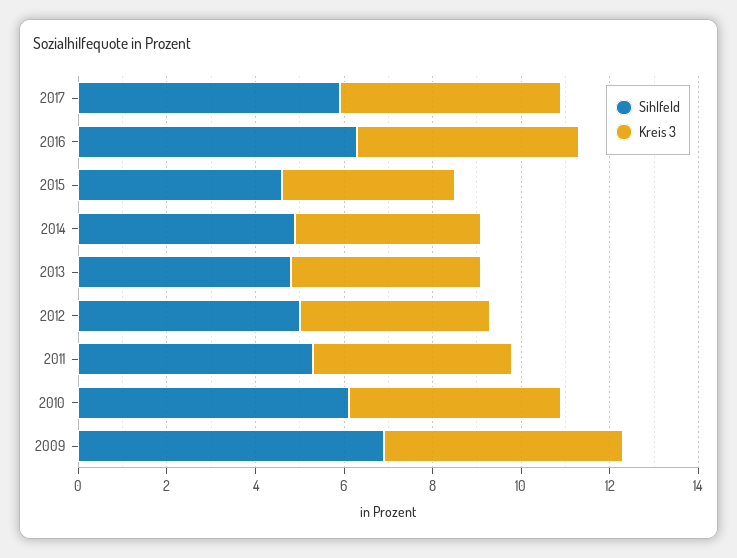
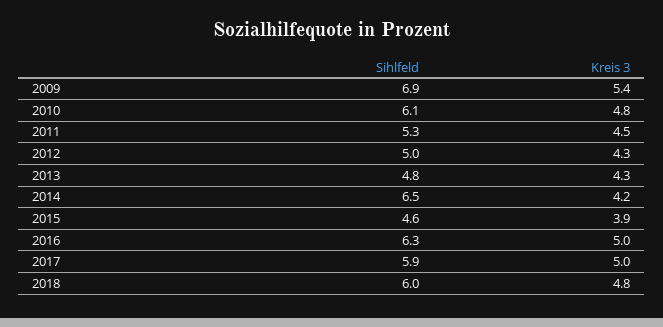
Sihlfeld, 2014: 5 -> 6.5
Sihlfeld, 2018: none -> 6
Kreis 3, 2018: none -> 4.8

